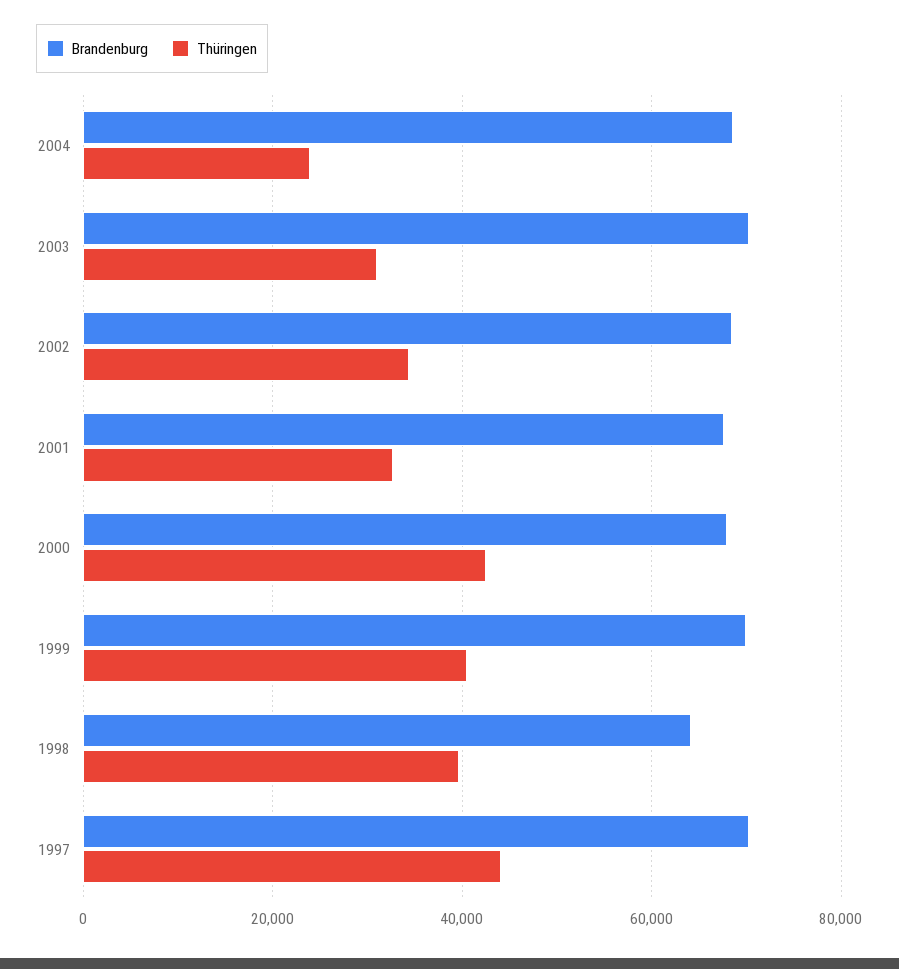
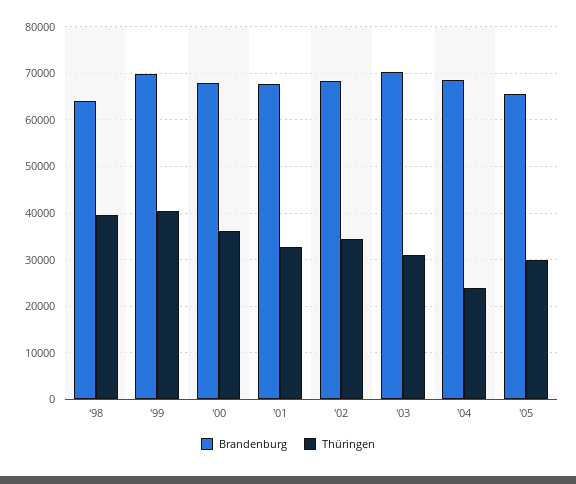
Thüringen, 2000: 42000 -> 36000
Brandenburg, 1997: 70000 -> none
Thüringen, 1997: 44000 -> none
Brandenburg, '05: none -> 66000
Thüringen, '05: none -> 30000

